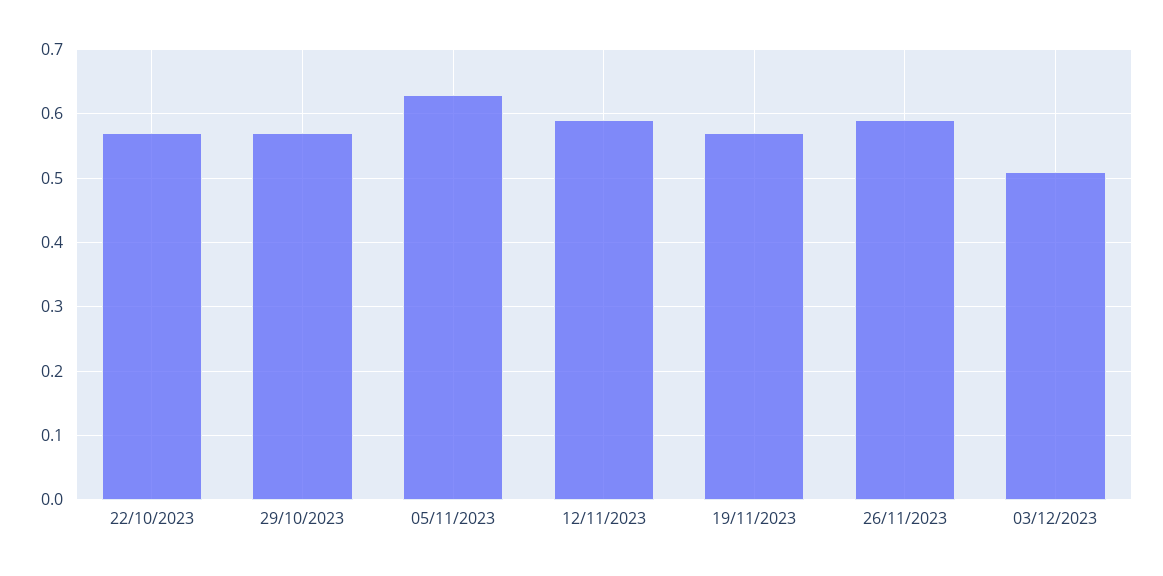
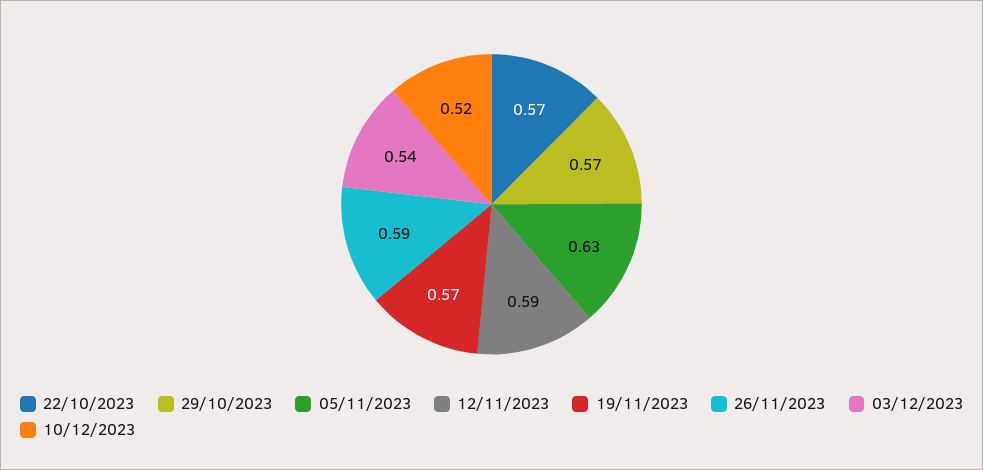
03/12/2023: 0.51 -> 0.54
10/12/2023: none -> 0.52

